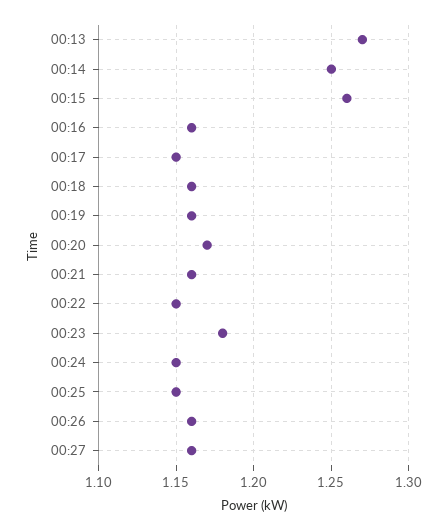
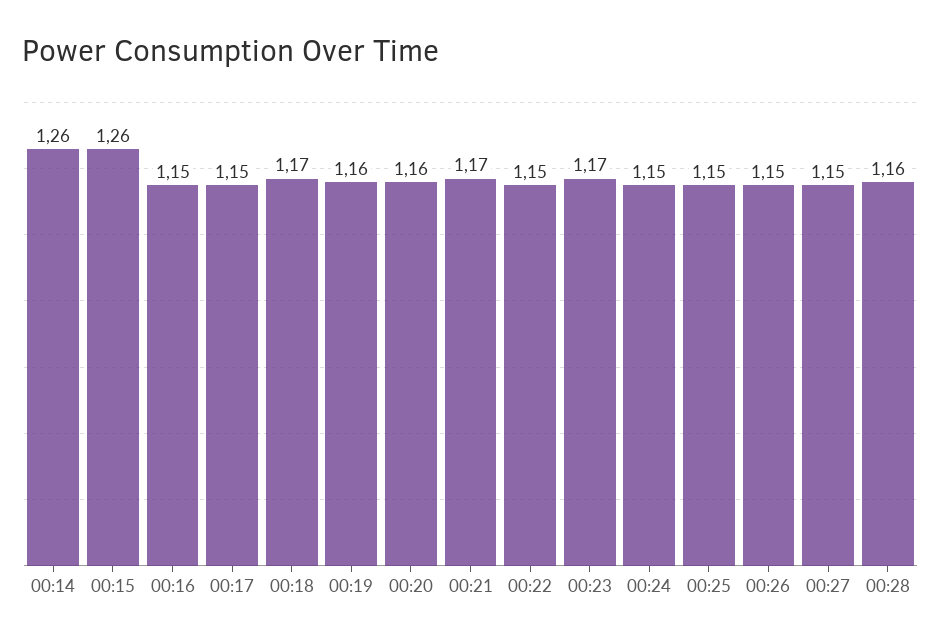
00:13: 1.27 -> none
00:14: 1.25 -> 1.26
00:16: 1.16 -> 1.15
00:18: 1.16 -> 1.17
00:20: 1.17 -> 1.16
00:21: 1.16 -> 1.17
00:23: 1.18 -> 1.17
00:26: 1.16 -> 1.15
00:27: 1.16 -> 1.15
00:28: none -> 1.16

